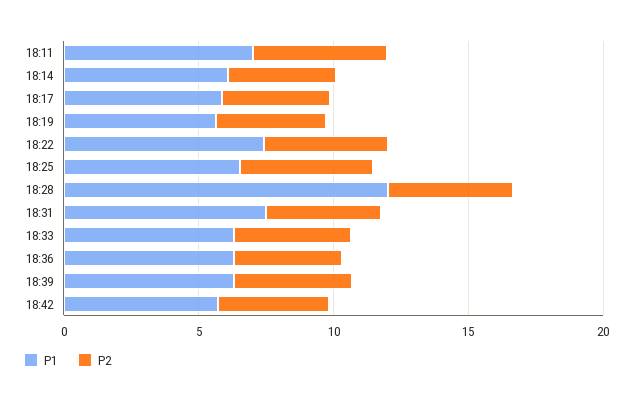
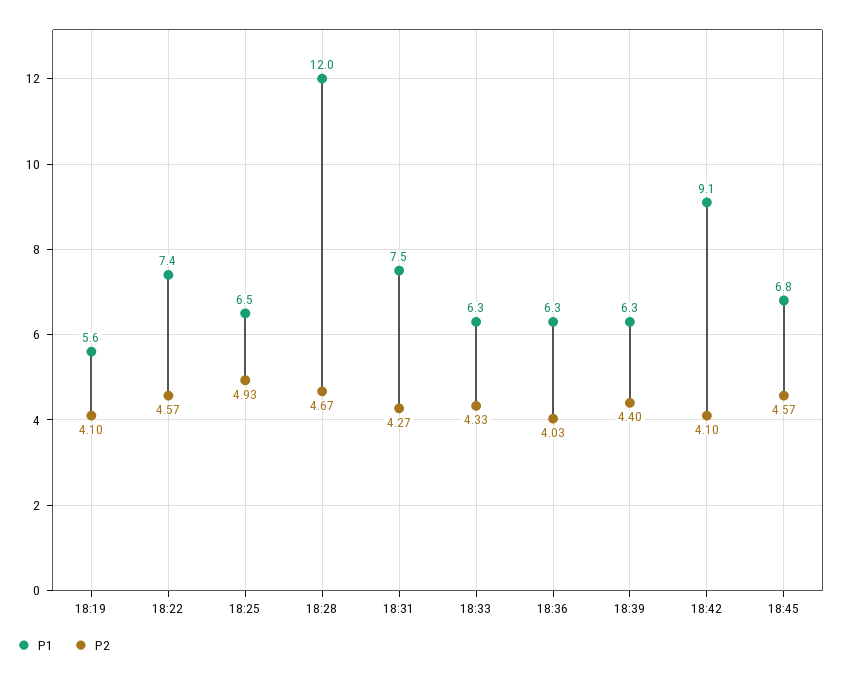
P1, 18:11: 7 -> none
P2, 18:11: 5 -> none
P1, 18:14: 6 -> none
P2, 18:14: 4 -> none
P1, 18:17: 6 -> none
P2, 18:17: 4 -> none
P1, 18:42: 6 -> 9.1
P1, 18:45: none -> 6.8
P2, 18:45: none -> 4.57

